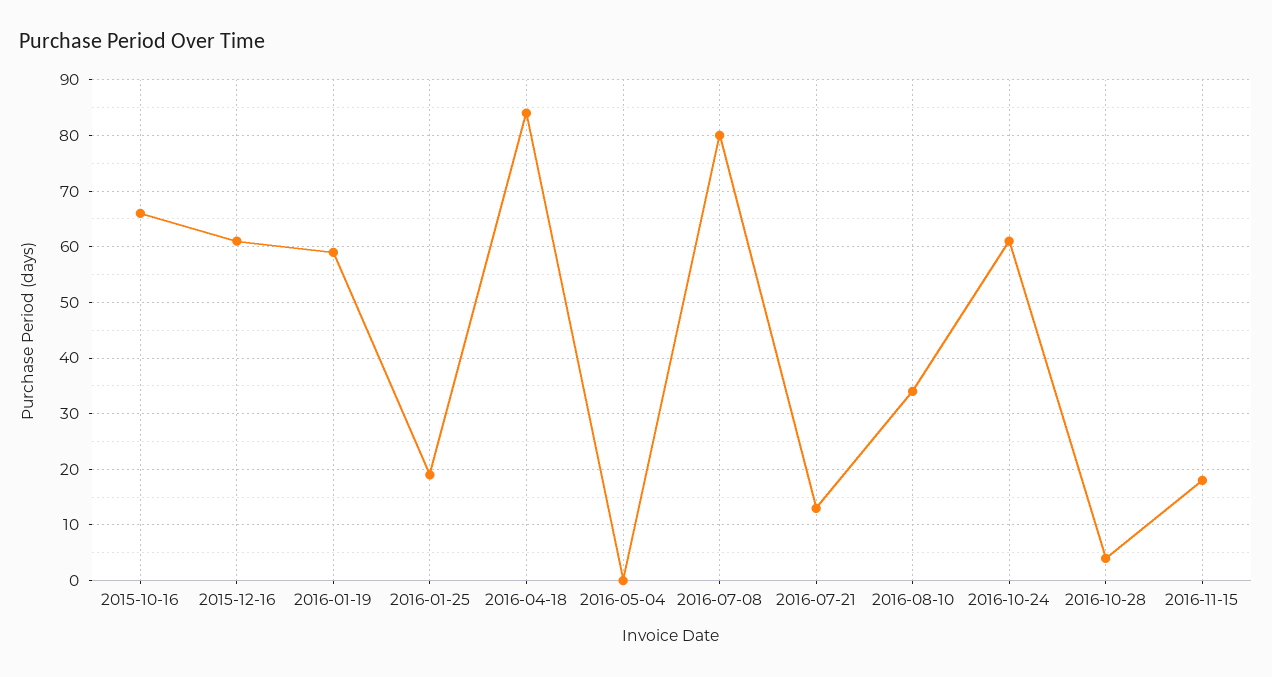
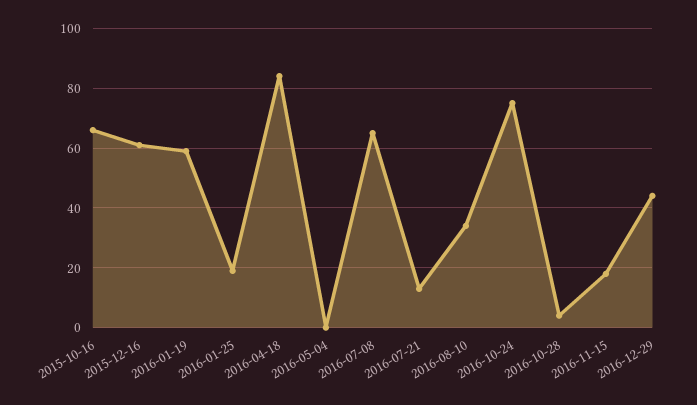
2016-07-08: 80 -> 65
2016-10-24: 60 -> 75
2016-12-29: none -> 45

